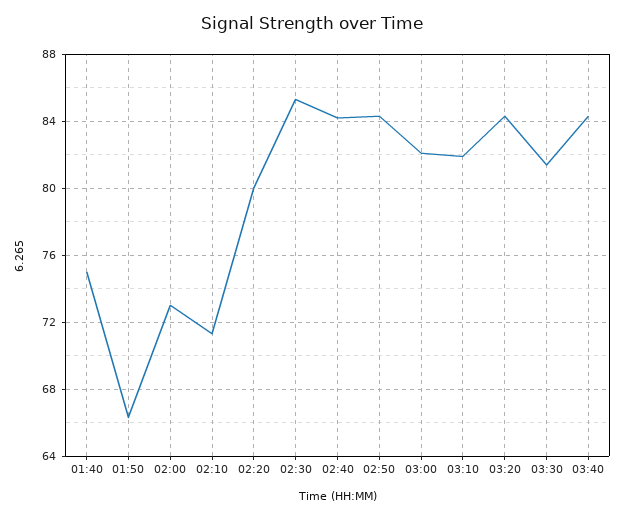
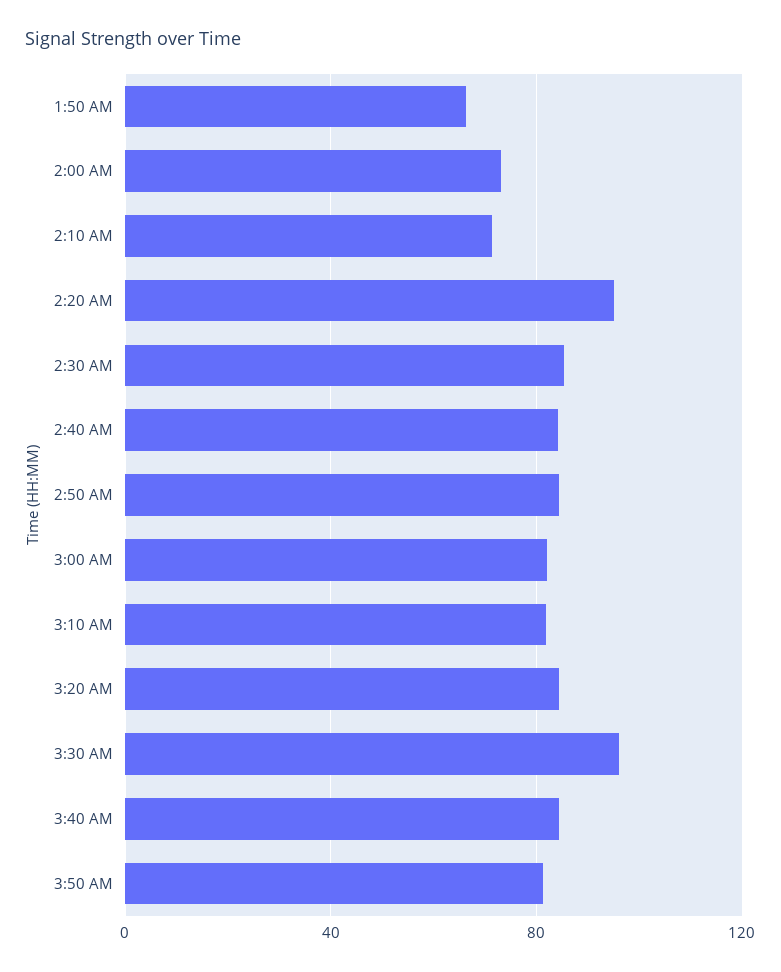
01:40: 75 -> none
02:20: 80 -> 95
03:30: 81.5 -> 95
3:50 AM: none -> 80

